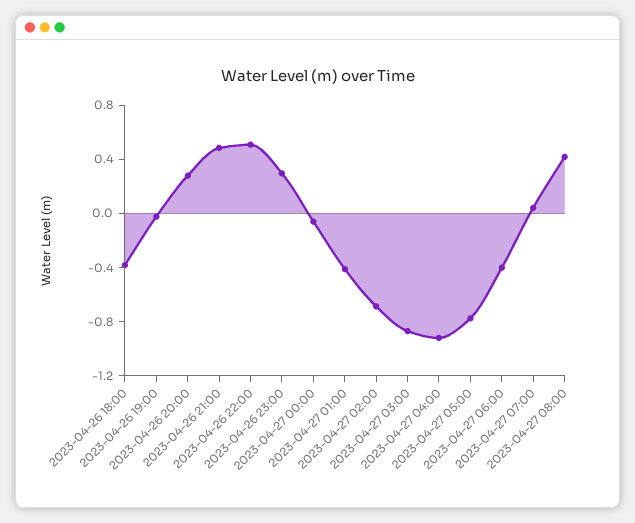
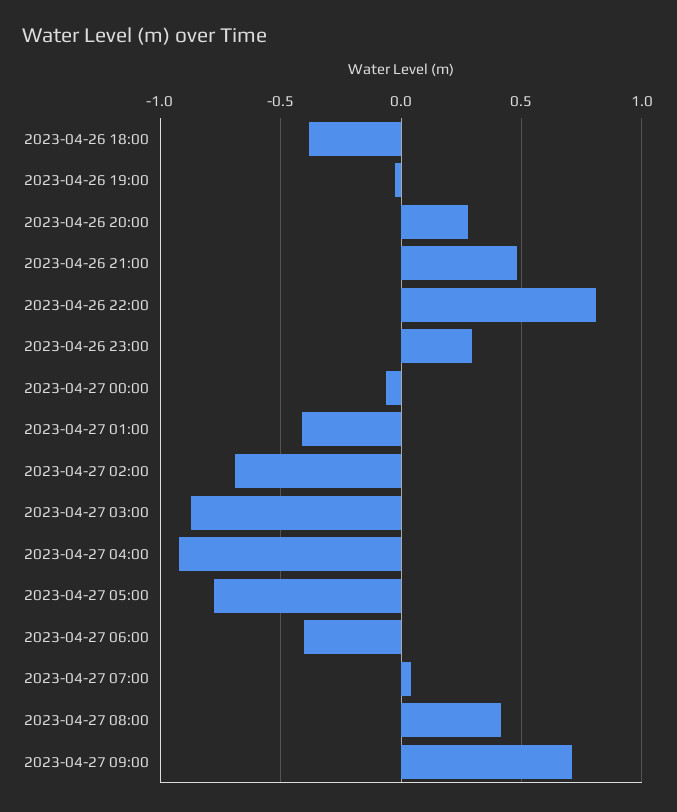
2023-04-26 22:00: 0.5 -> 0.8
2023-04-27 09:00: none -> 0.7

